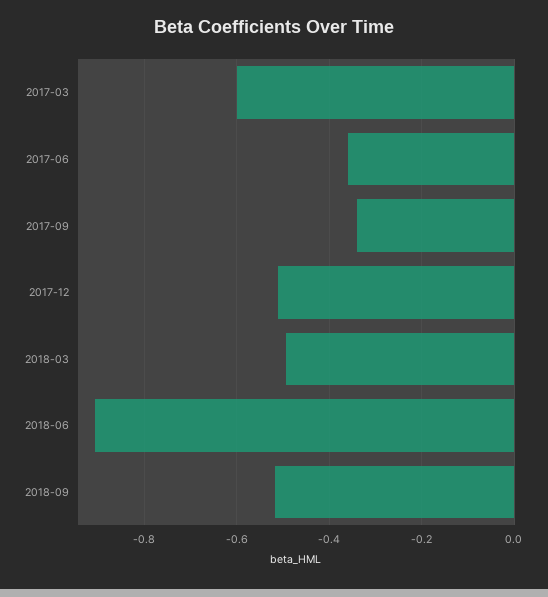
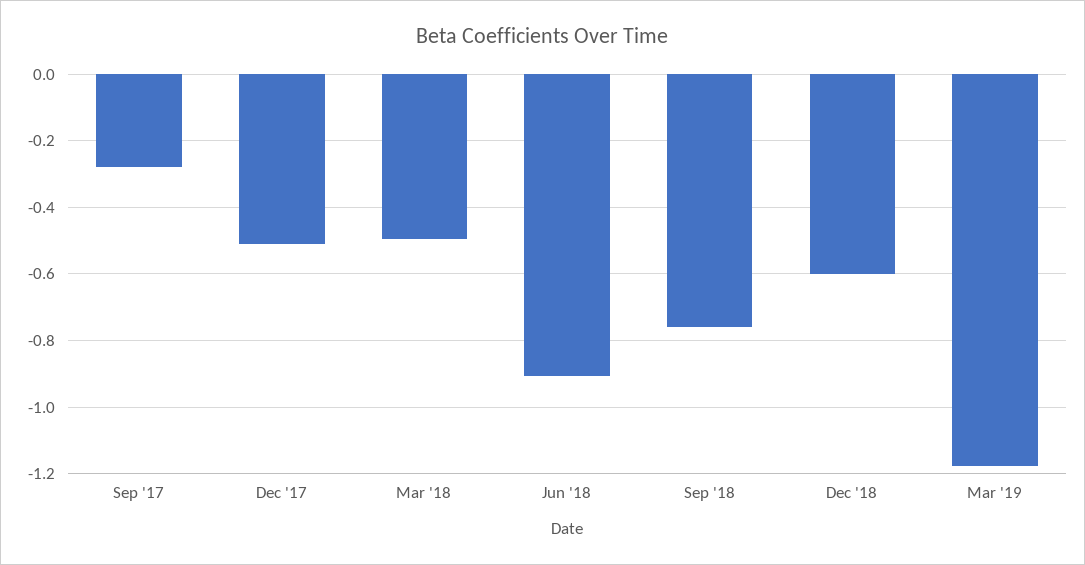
2017-03: -0.6 -> none
2017-06: -0.36 -> none
2017-09: -0.34 -> -0.28
2018-09: -0.52 -> -0.76
Dec '18: none -> -0.6
Mar '19: none -> -1.18

